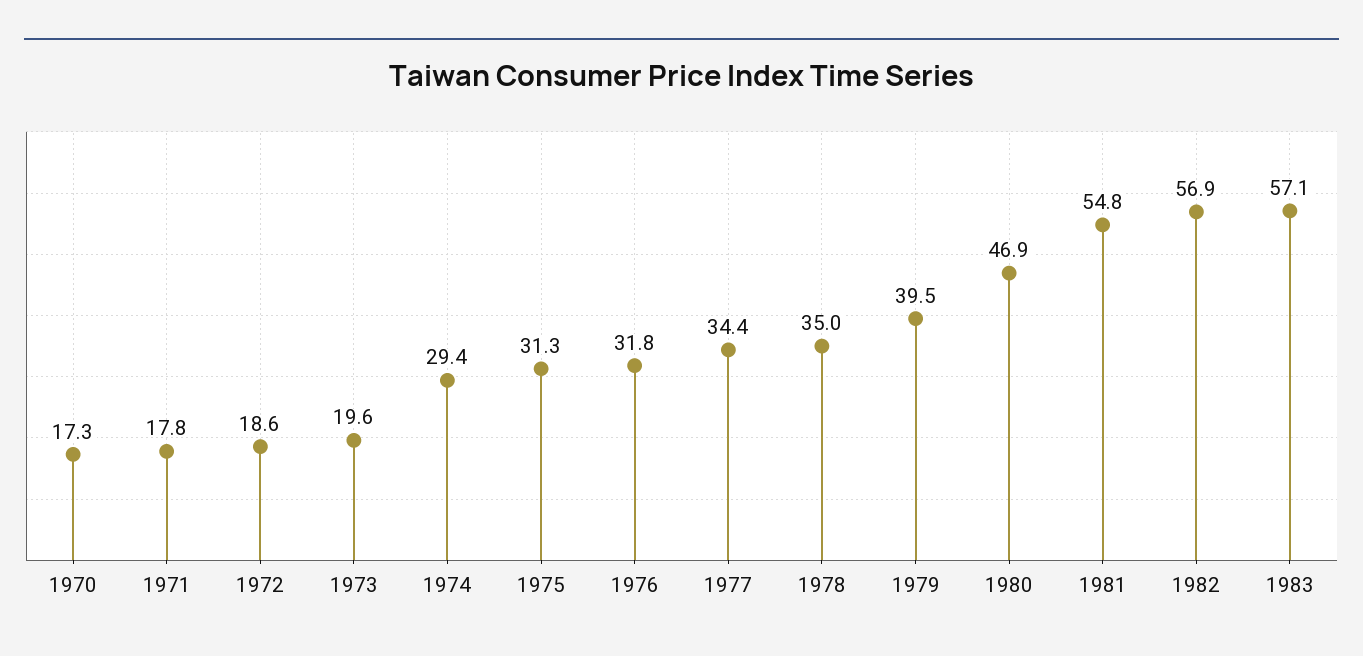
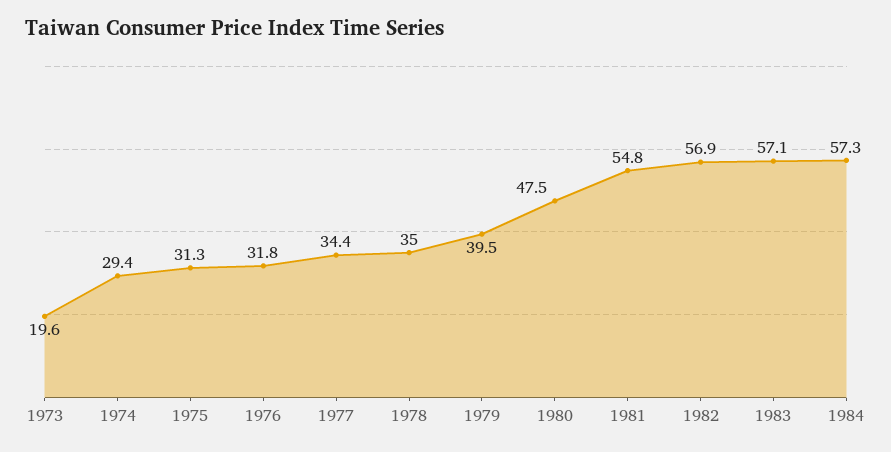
1970: 17.3 -> none
1971: 17.8 -> none
1972: 18.6 -> none
1980: 46.9 -> 47.5
1984: none -> 57.3

